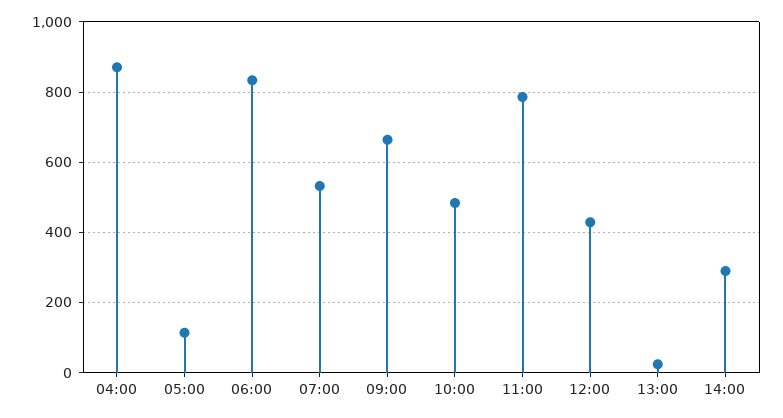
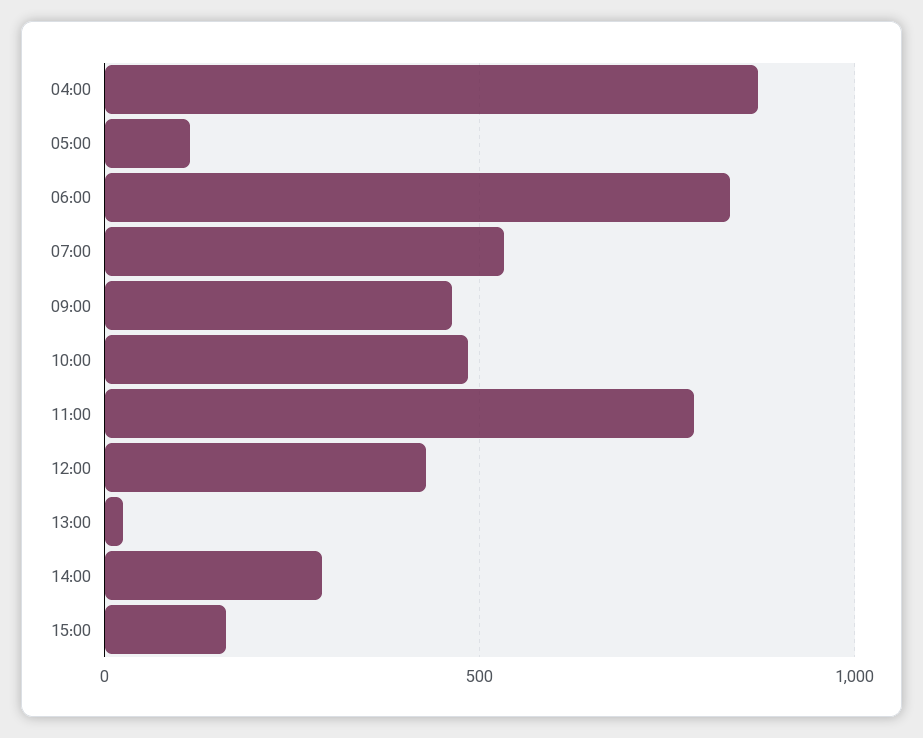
09:00: 660 -> 450
15:00: none -> 150

